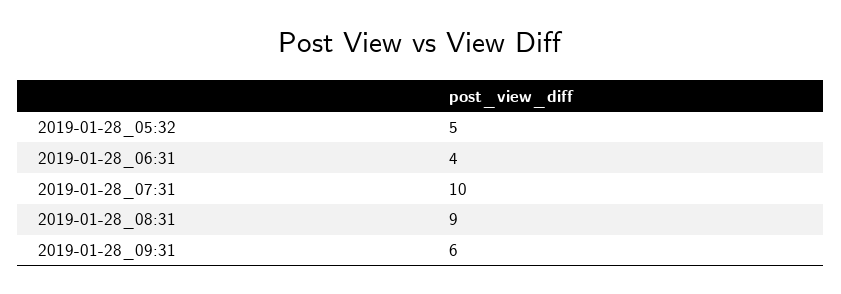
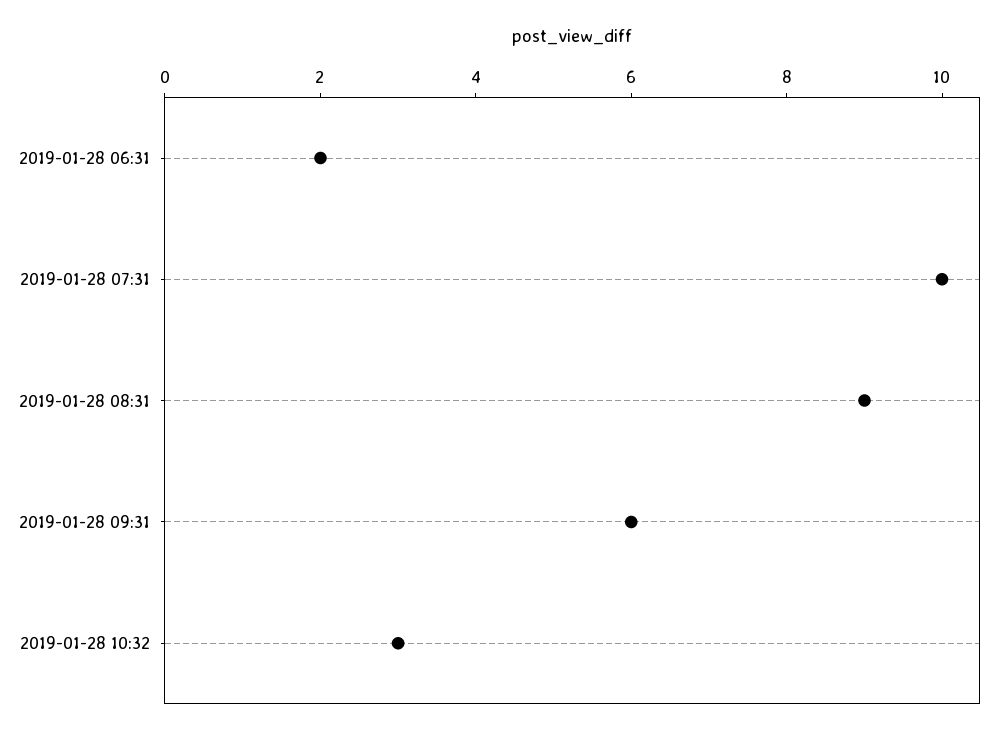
2019-01-28_05:32: 5 -> none
2019-01-28_06:31: 4 -> 2
2019-01-28 10:32: none -> 3

